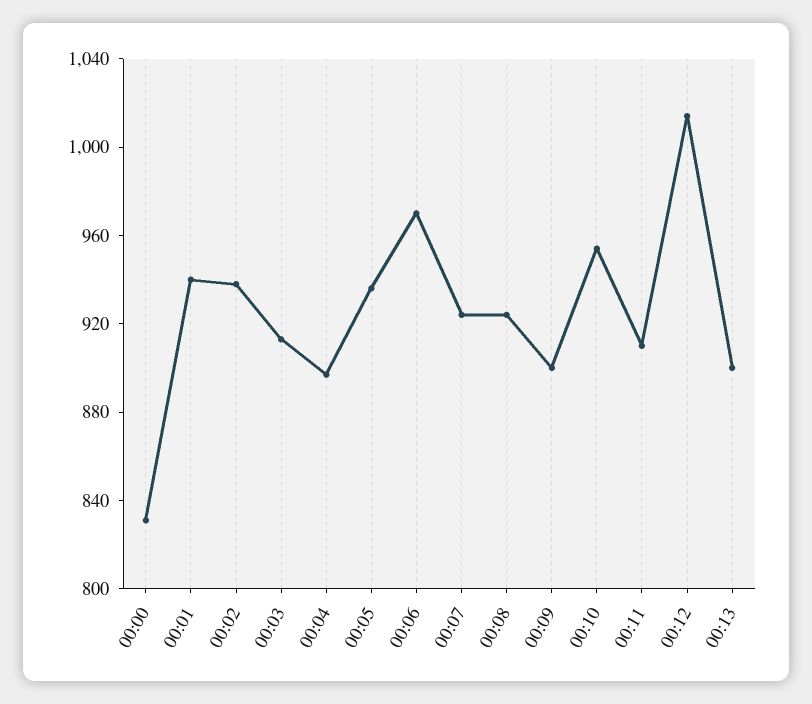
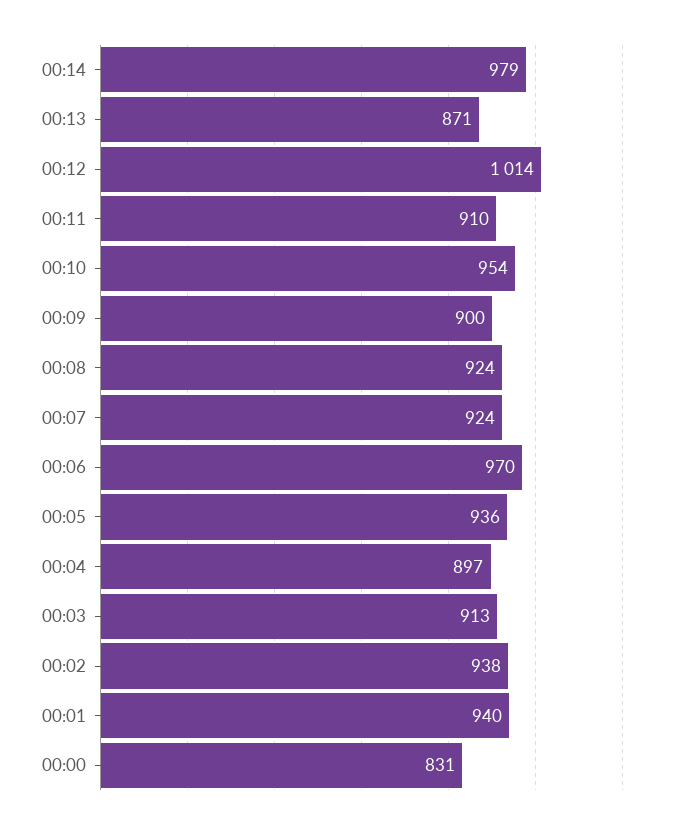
00:13: 900 -> 871
00:14: none -> 979

